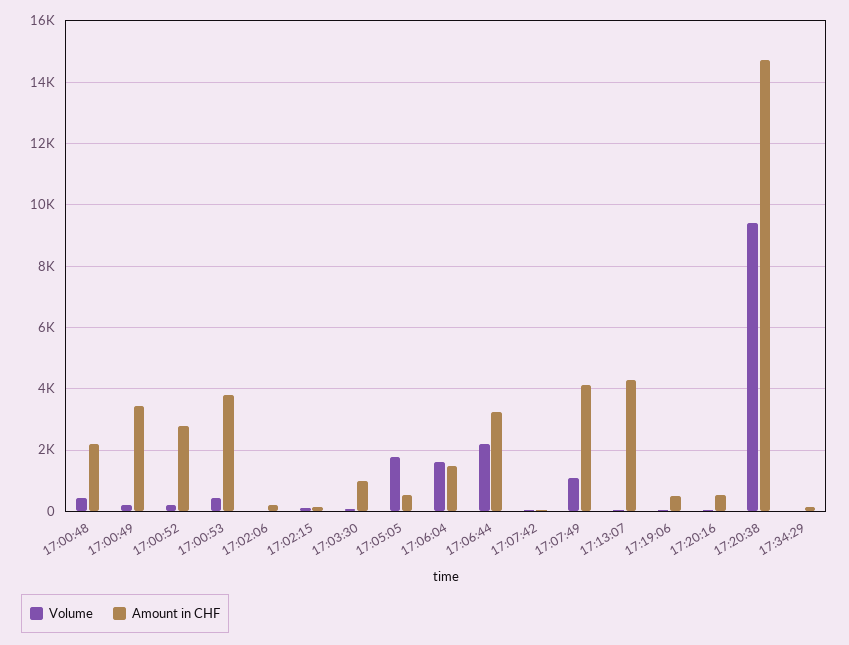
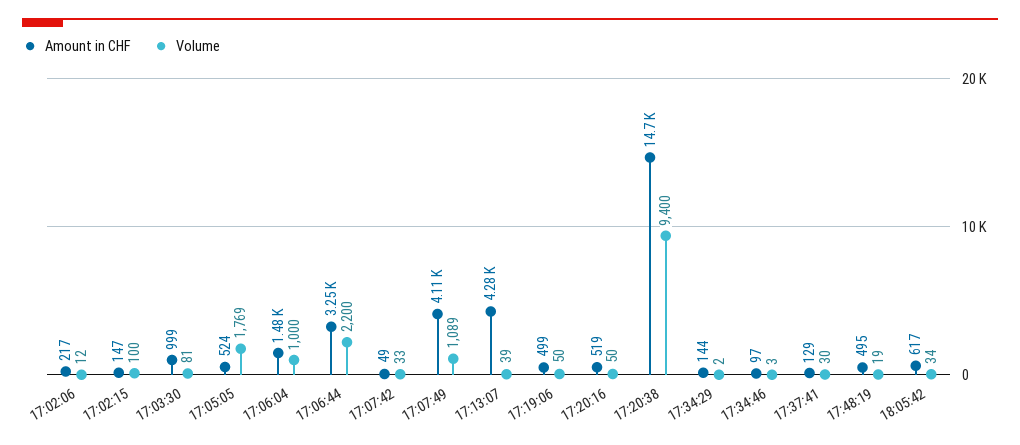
Volume, 17:00:48: 400 -> none
Amount in CHF, 17:00:48: 2200 -> none
Volume, 17:00:49: 200 -> none
Amount in CHF, 17:00:49: 3400 -> none
Volume, 17:00:52: 200 -> none
Amount in CHF, 17:00:52: 2800 -> none
Volume, 17:00:53: 400 -> none
Amount in CHF, 17:00:53: 3800 -> none
Volume, 17:06:04: 1600 -> 1000
Amount in CHF, 17:34:46: none -> 97
Volume, 17:34:46: none -> 3
Amount in CHF, 17:37:41: none -> 129
Volume, 17:37:41: none -> 30
Amount in CHF, 17:48:19: none -> 495
Volume, 17:48:19: none -> 19
Amount in CHF, 18:05:42: none -> 617
Volume, 18:05:42: none -> 34

